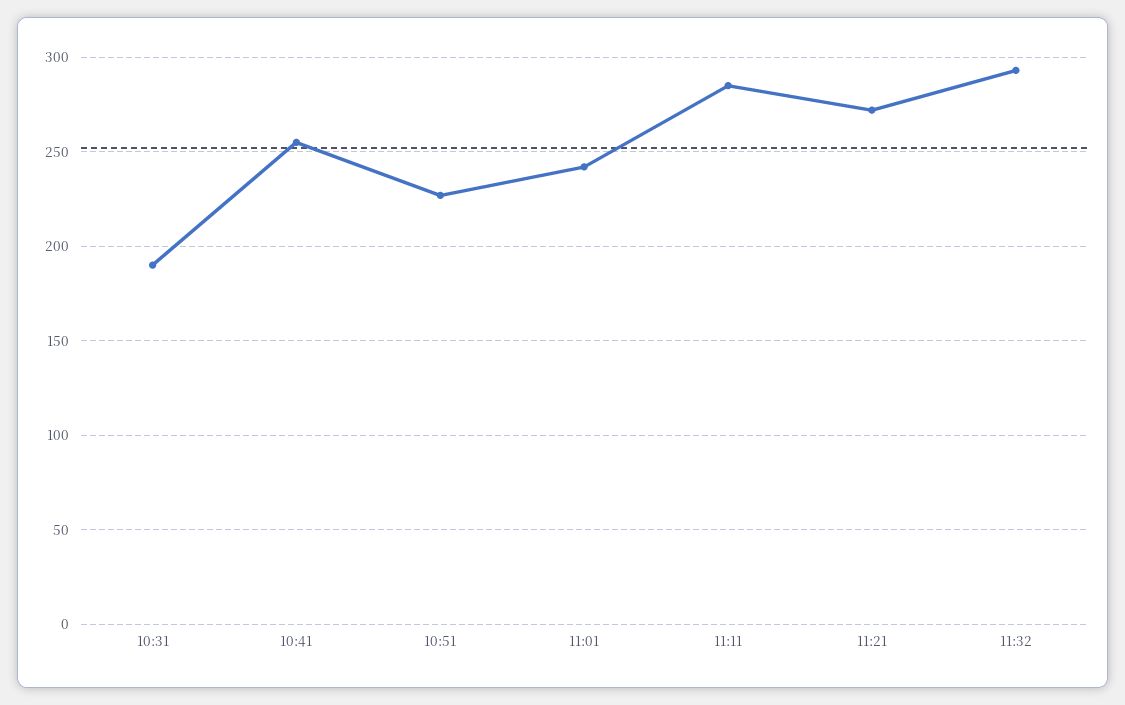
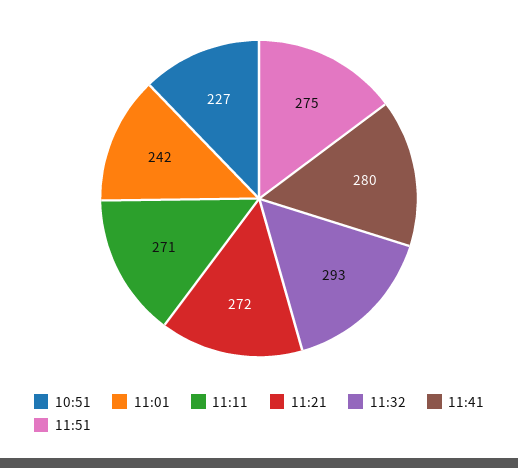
10:31: 190 -> none
10:41: 255 -> none
11:11: 285 -> 271
11:41: none -> 280
11:51: none -> 275

